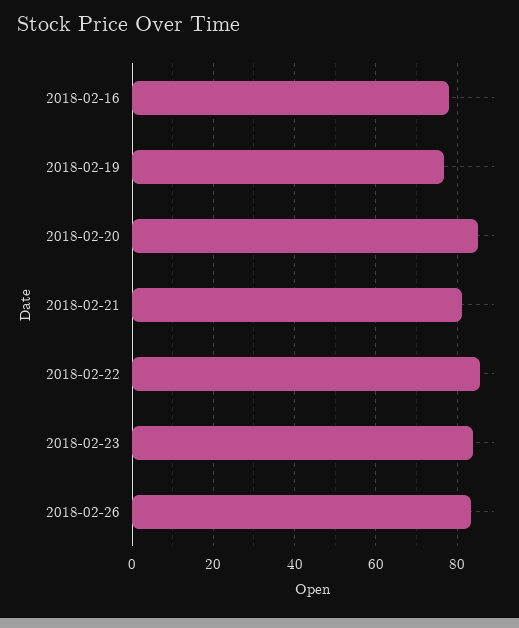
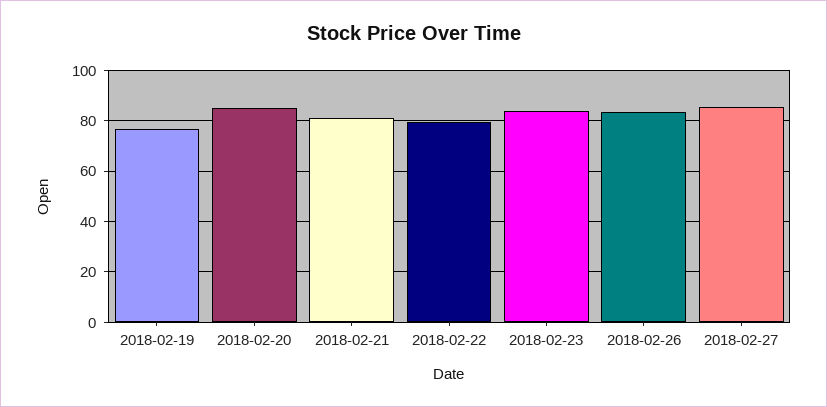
2018-02-16: 78 -> none
2018-02-22: 86 -> 80
2018-02-27: none -> 85

